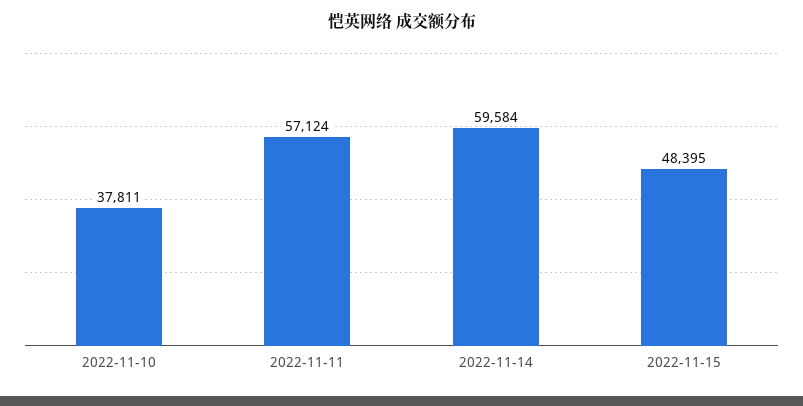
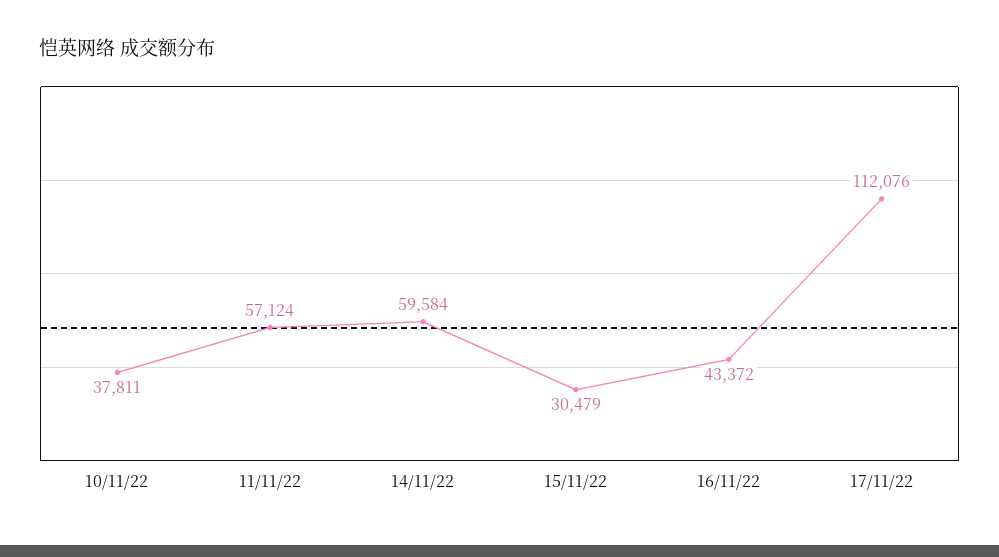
2022-11-15: 48395 -> 30479
16/11/22: none -> 43372
17/11/22: none -> 112076

